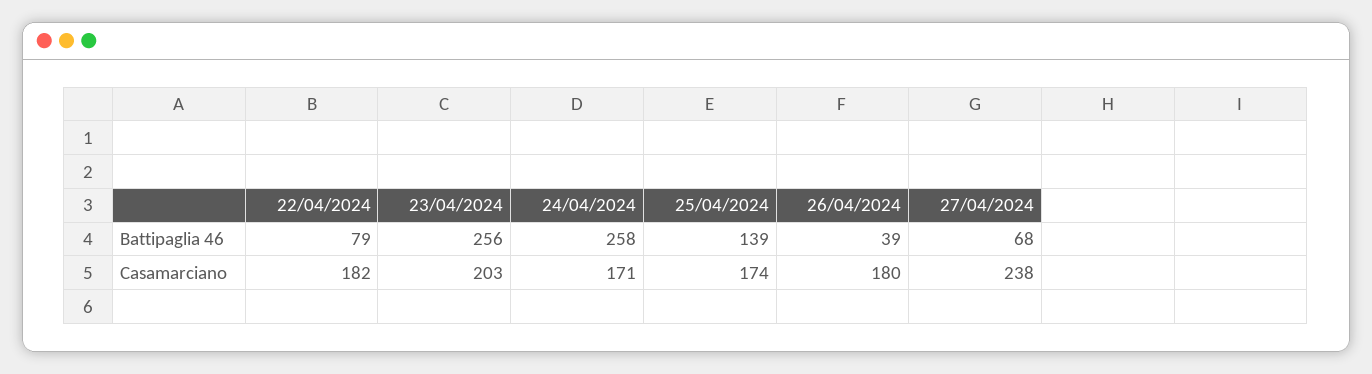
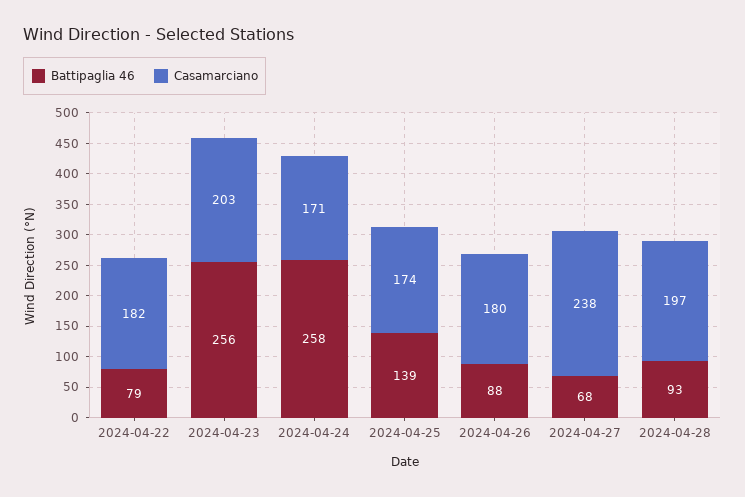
Battipaglia 46, 26/04/2024: 39 -> 88
Battipaglia 46, 2024-04-28: none -> 93
Casamarciano, 2024-04-28: none -> 197

